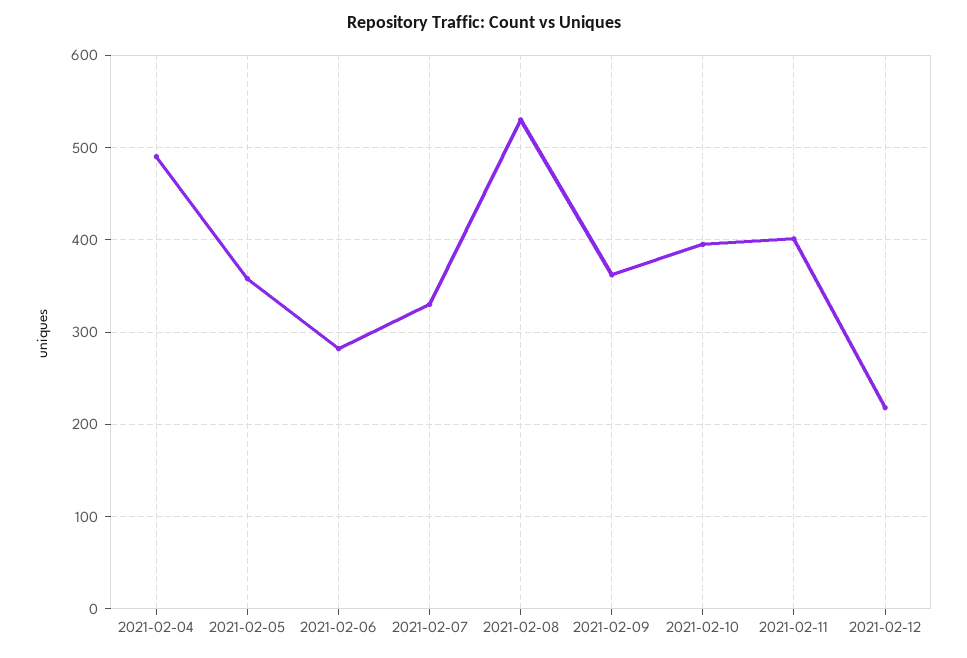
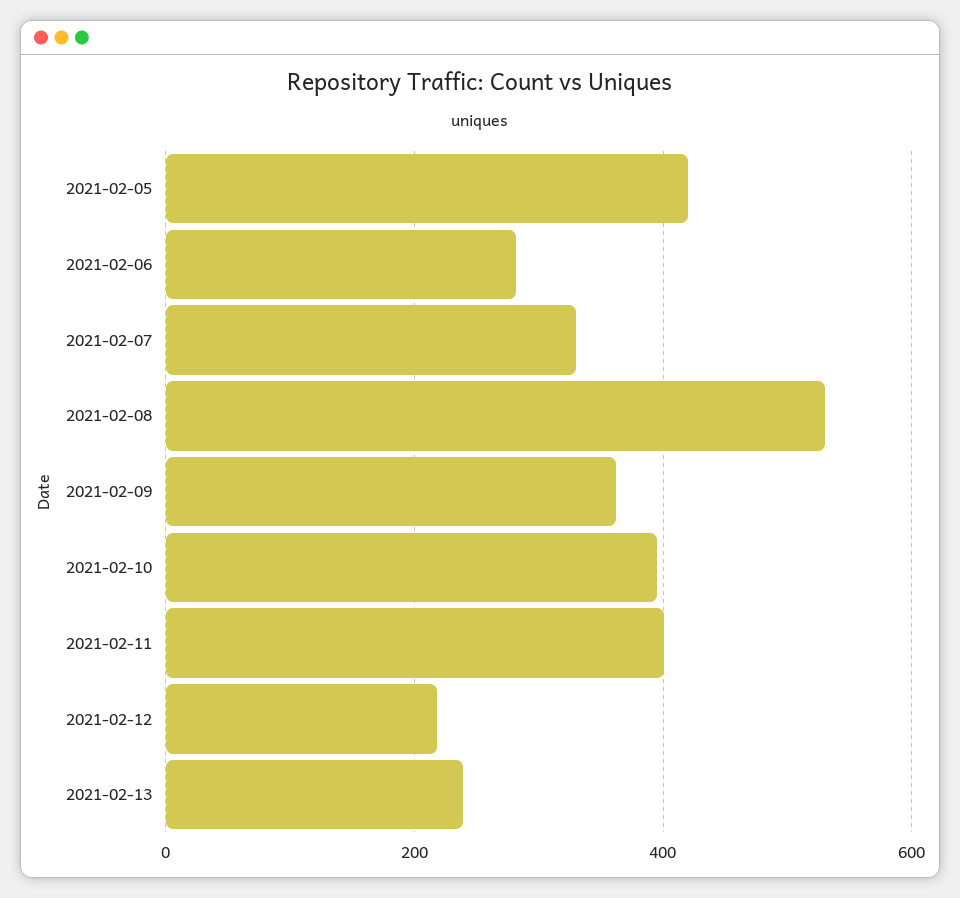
2021-02-04: 490 -> none
2021-02-05: 360 -> 420
2021-02-13: none -> 240

